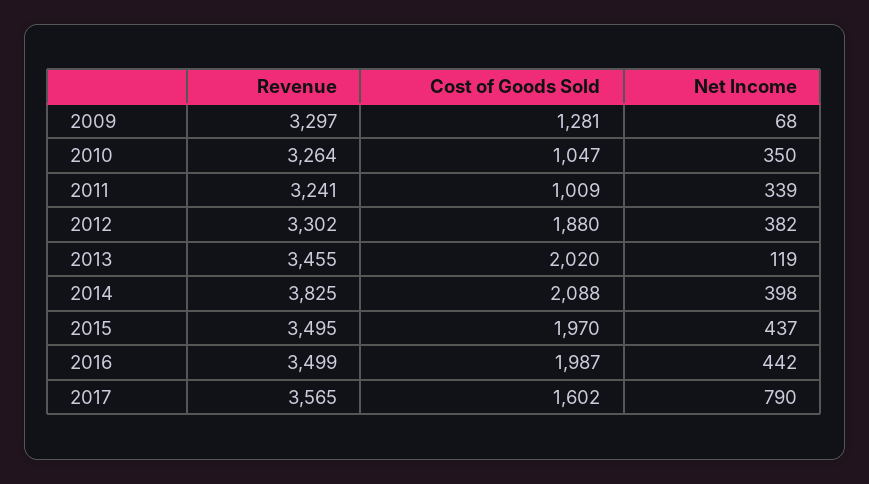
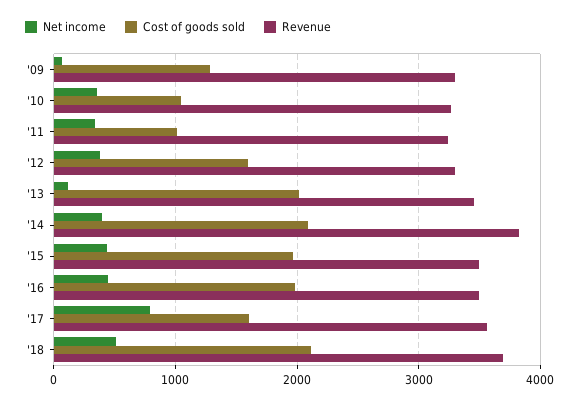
Cost of Goods Sold, 2012: 1880 -> 1600
Net Income, '18: none -> 500
Cost of Goods Sold, '18: none -> 2100
Revenue, '18: none -> 3700

